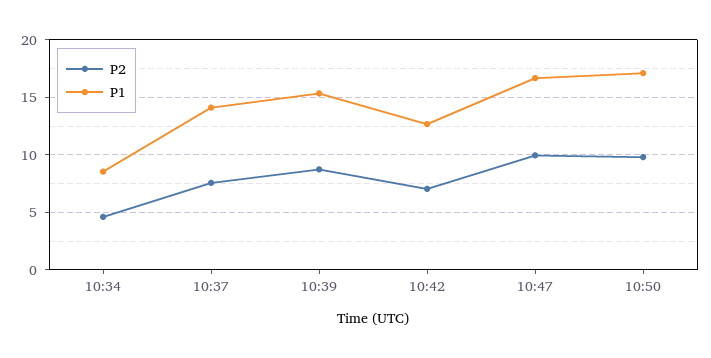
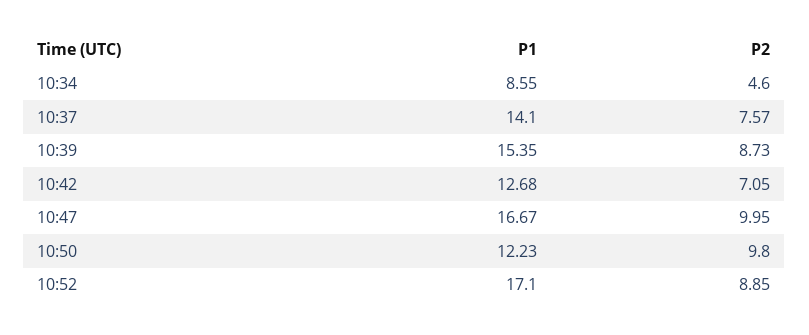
P1, 10:50: 17 -> 12.23
P1, 10:52: none -> 17.1
P2, 10:52: none -> 8.85

